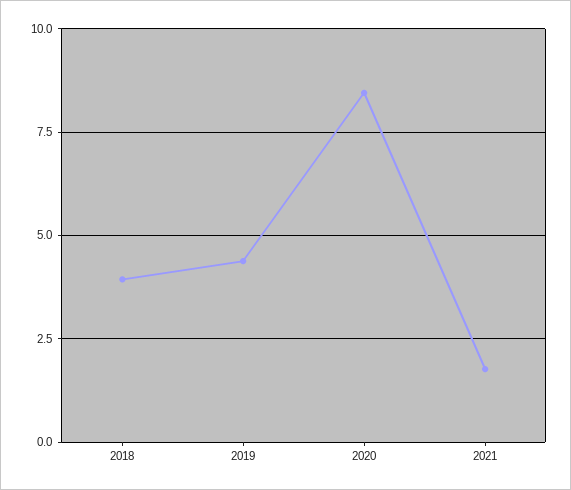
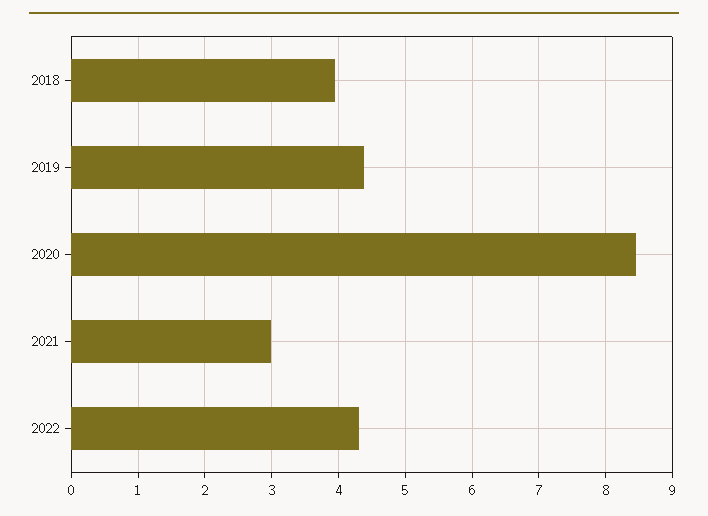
2021: 1.75 -> 3
2022: none -> 4.3

